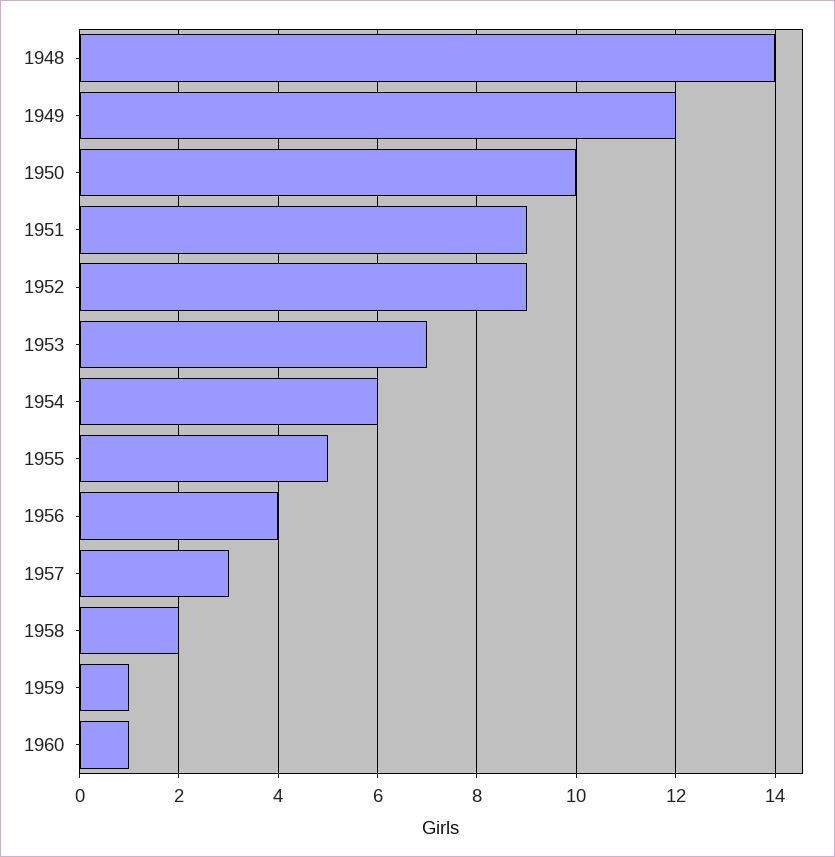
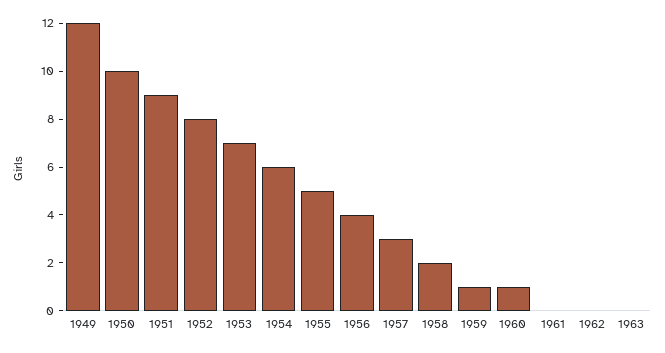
1948: 14 -> none
1952: 9 -> 8
1961: none -> 0
1962: none -> 0
1963: none -> 0

